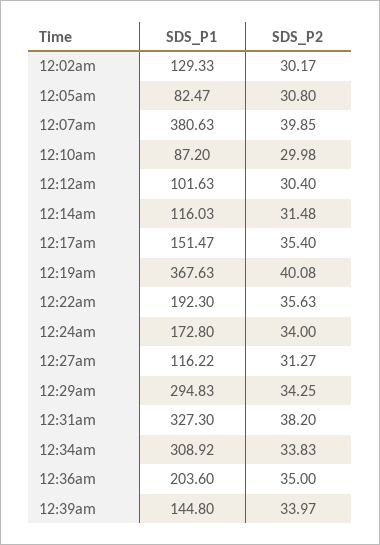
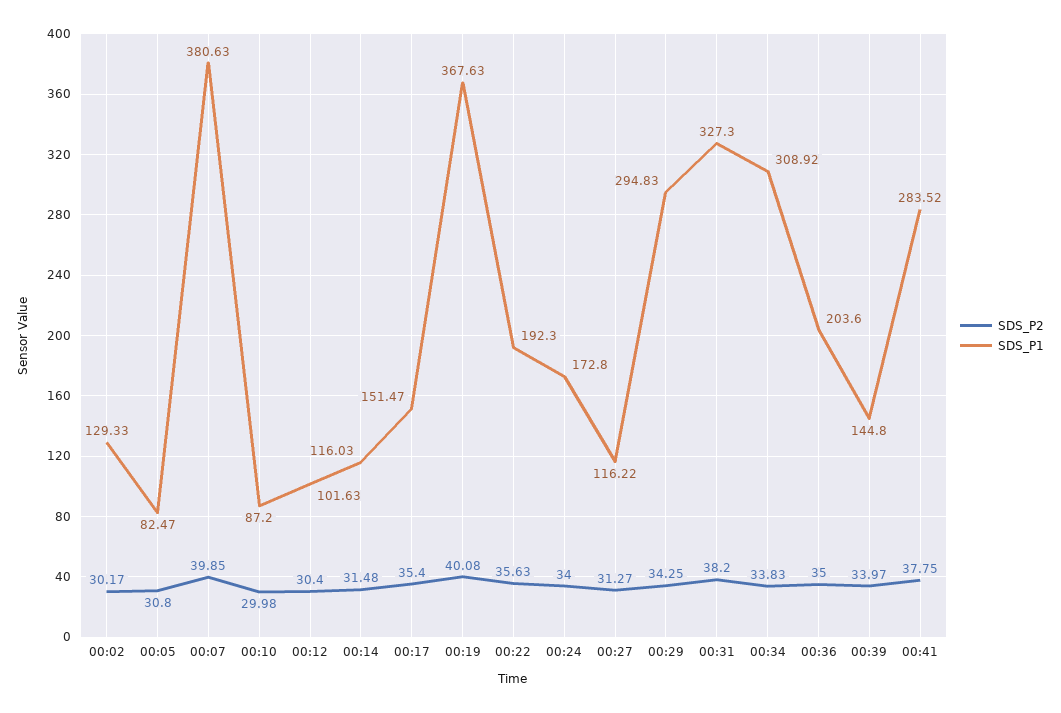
SDS_P2, 00:41: none -> 37.75
SDS_P1, 00:41: none -> 283.52

